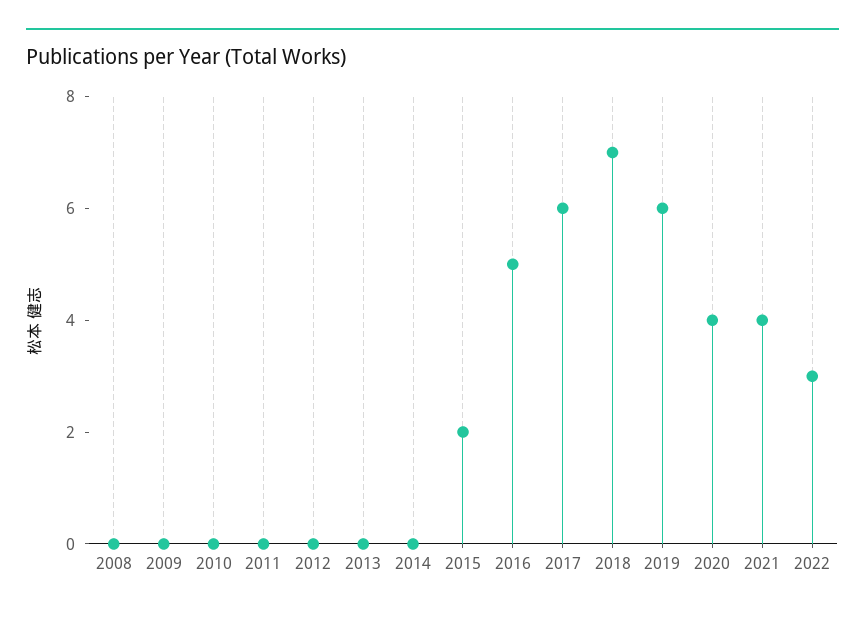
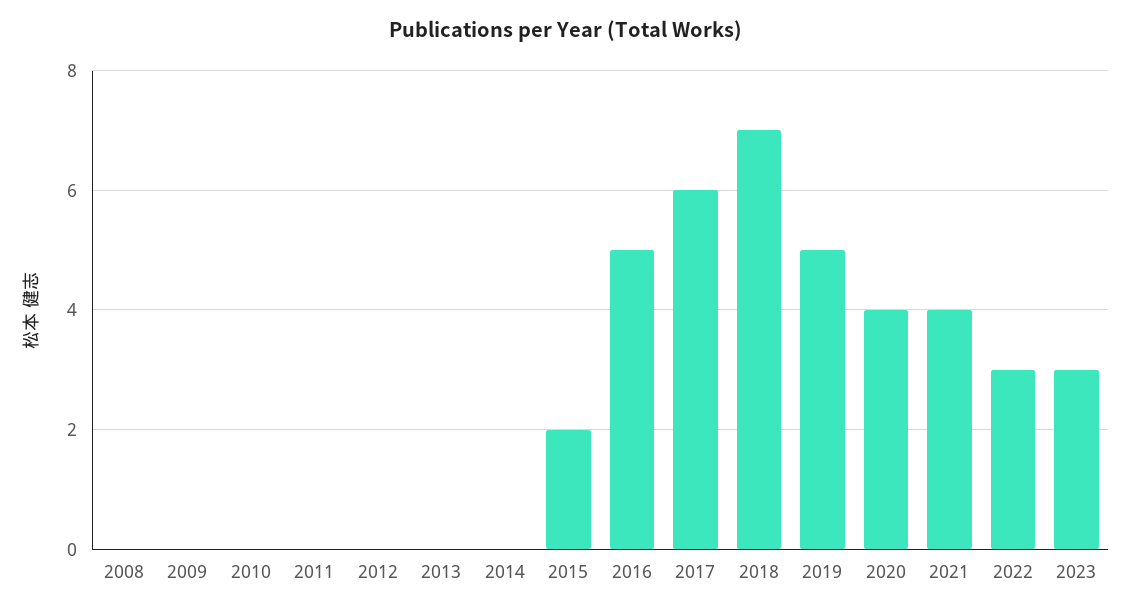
2019: 6 -> 5
2023: none -> 3

